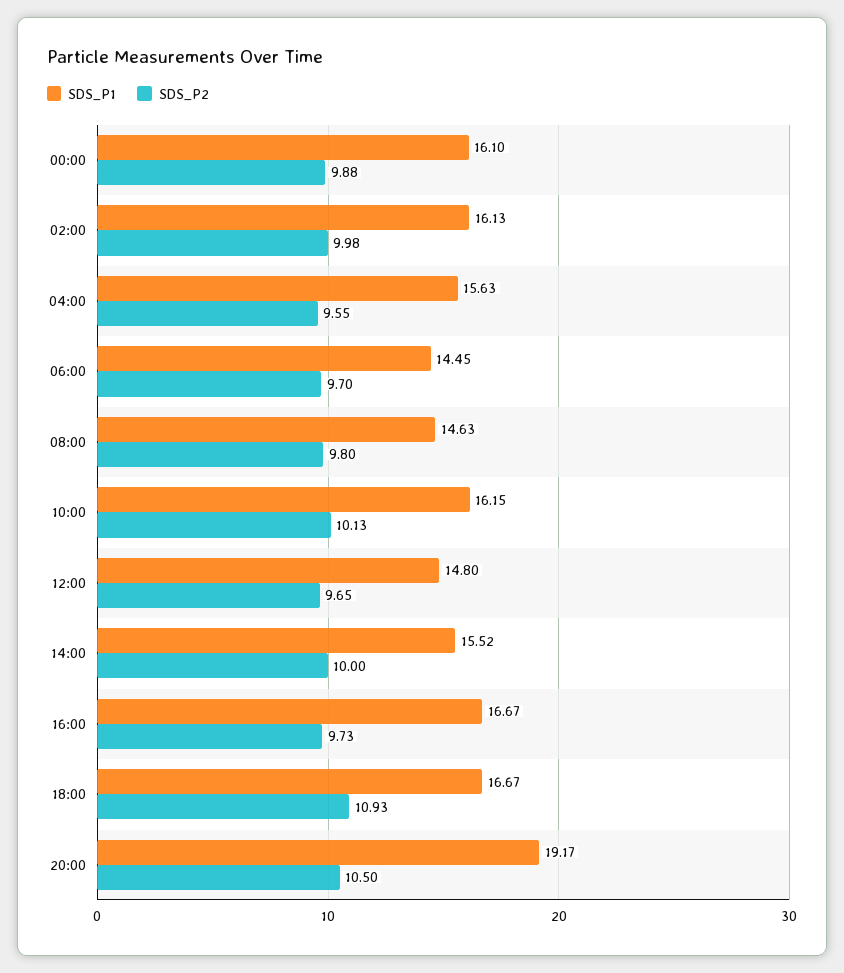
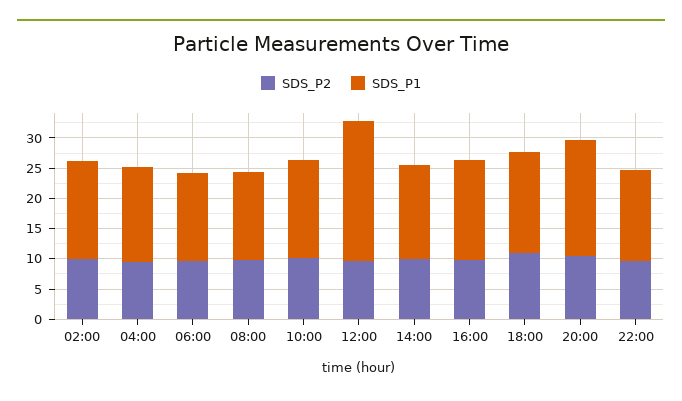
SDS_P1, 00:00: 16.1 -> none
SDS_P2, 00:00: 9.88 -> none
SDS_P1, 12:00: 14.8 -> 22.5
SDS_P2, 22:00: none -> 10
SDS_P1, 22:00: none -> 15

